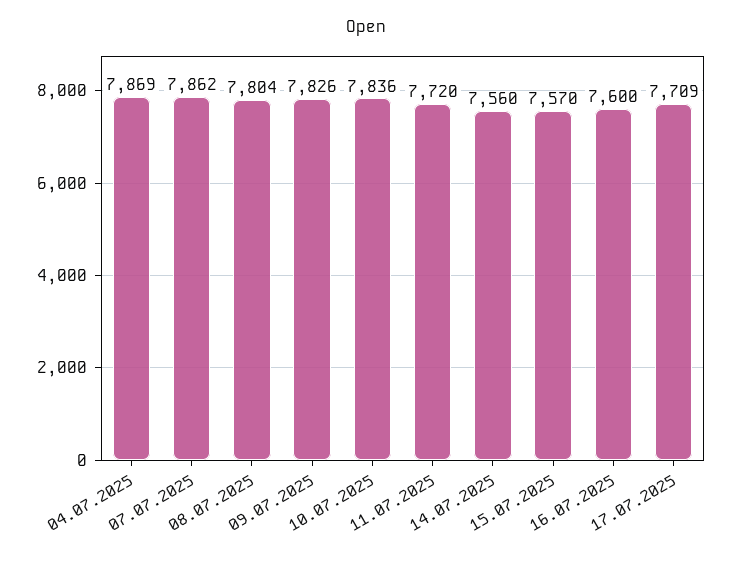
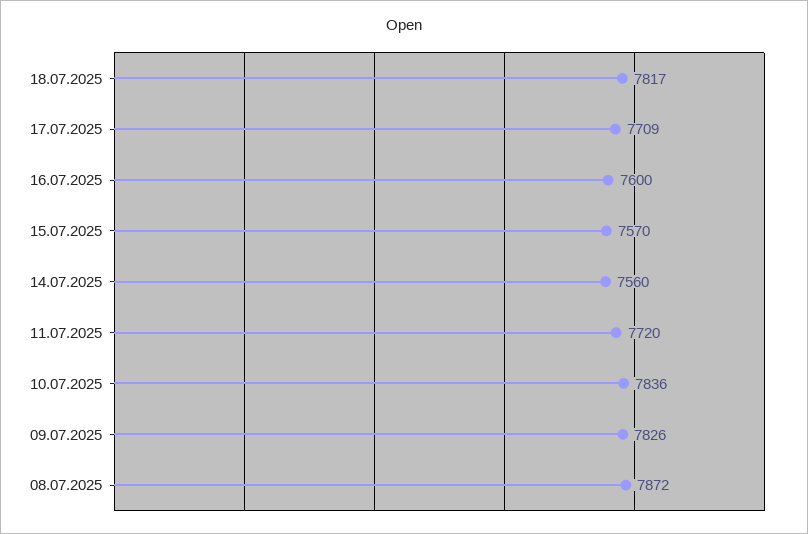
04.07.2025: 7869 -> none
07.07.2025: 7862 -> none
08.07.2025: 7804 -> 7872
18.07.2025: none -> 7817

